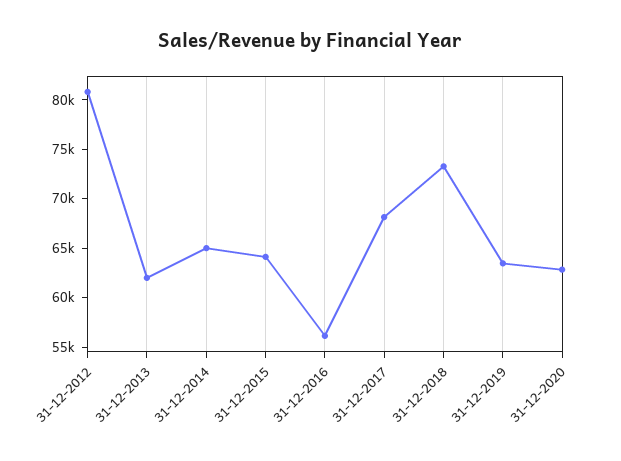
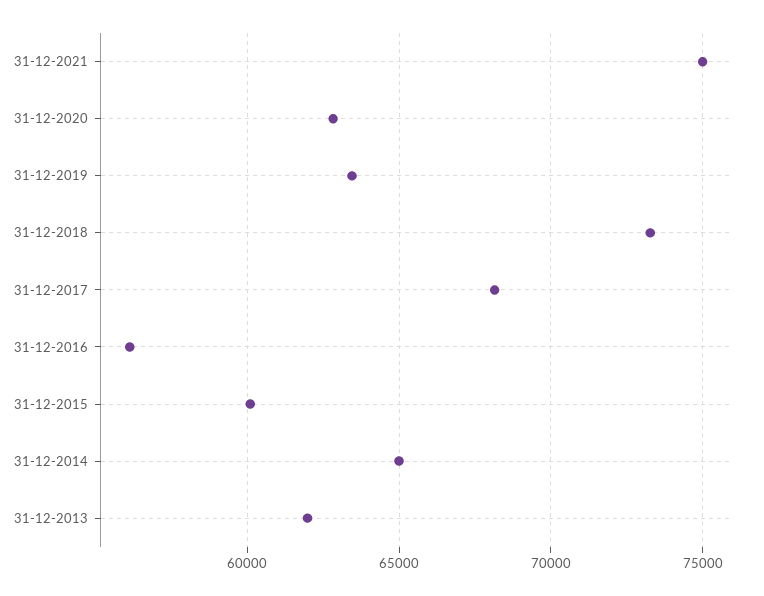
31-12-2012: 81000 -> none
31-12-2015: 64000 -> 60000
31-12-2021: none -> 75000

